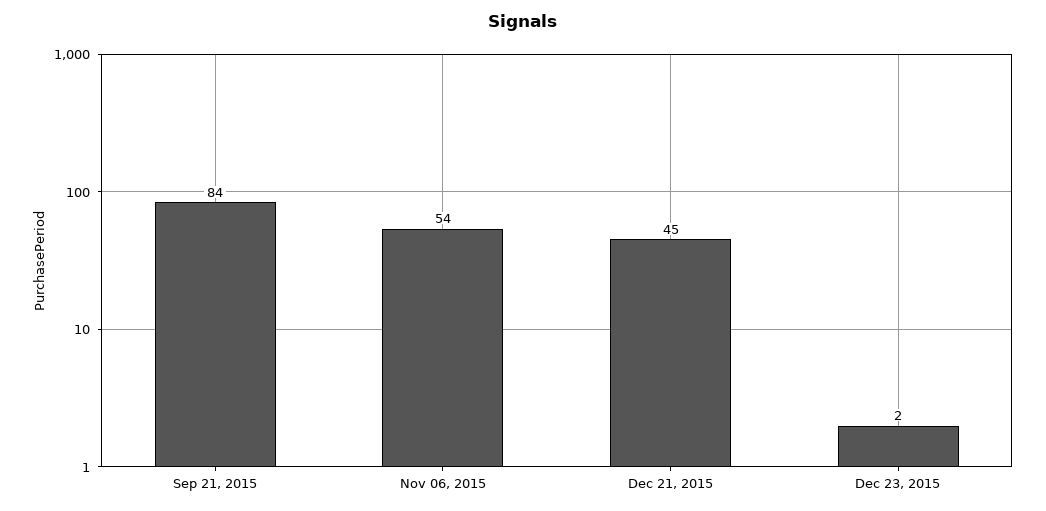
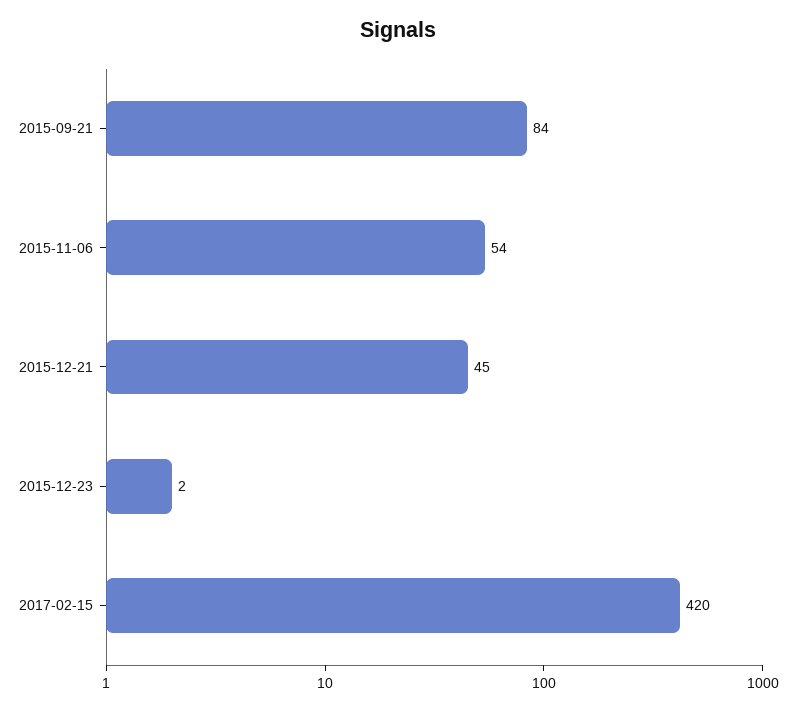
2017-02-15: none -> 420

